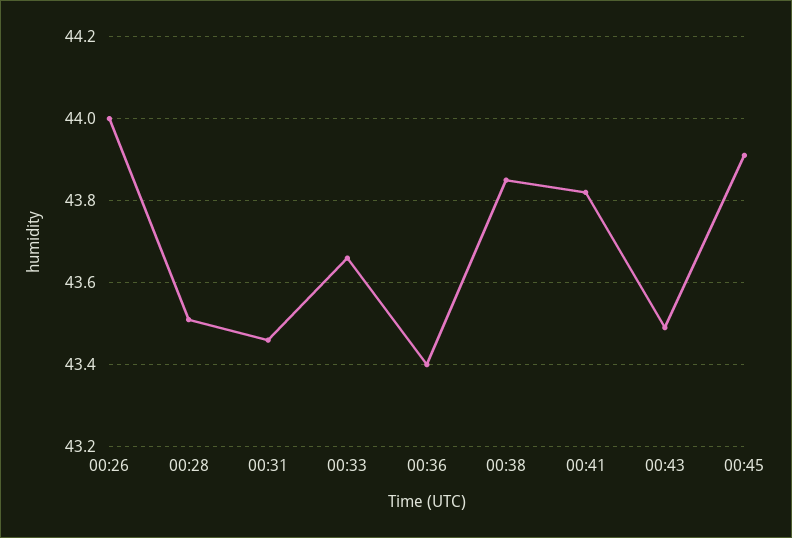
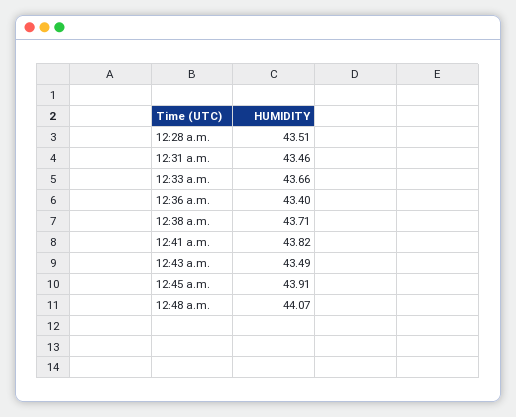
00:26: 44 -> none
00:38: 43.85 -> 43.71
12:48 a.m.: none -> 44.07

